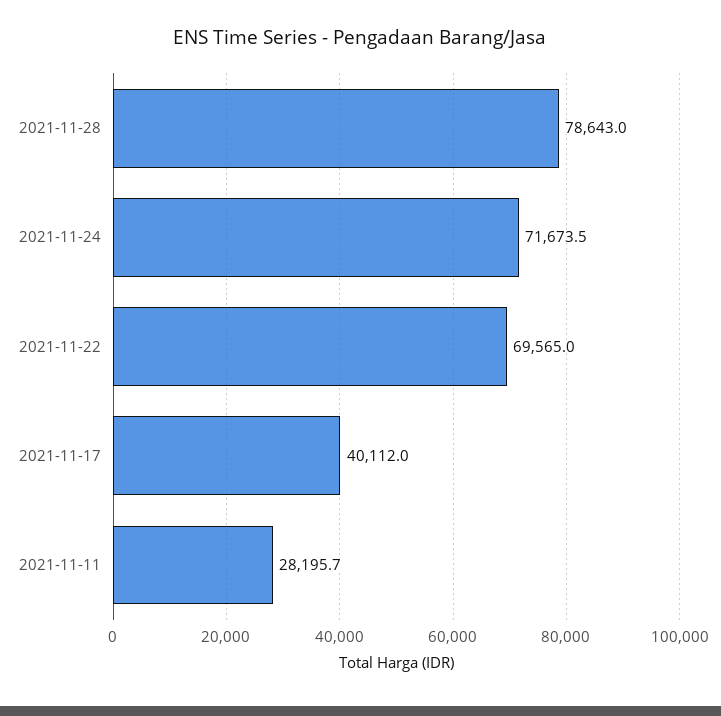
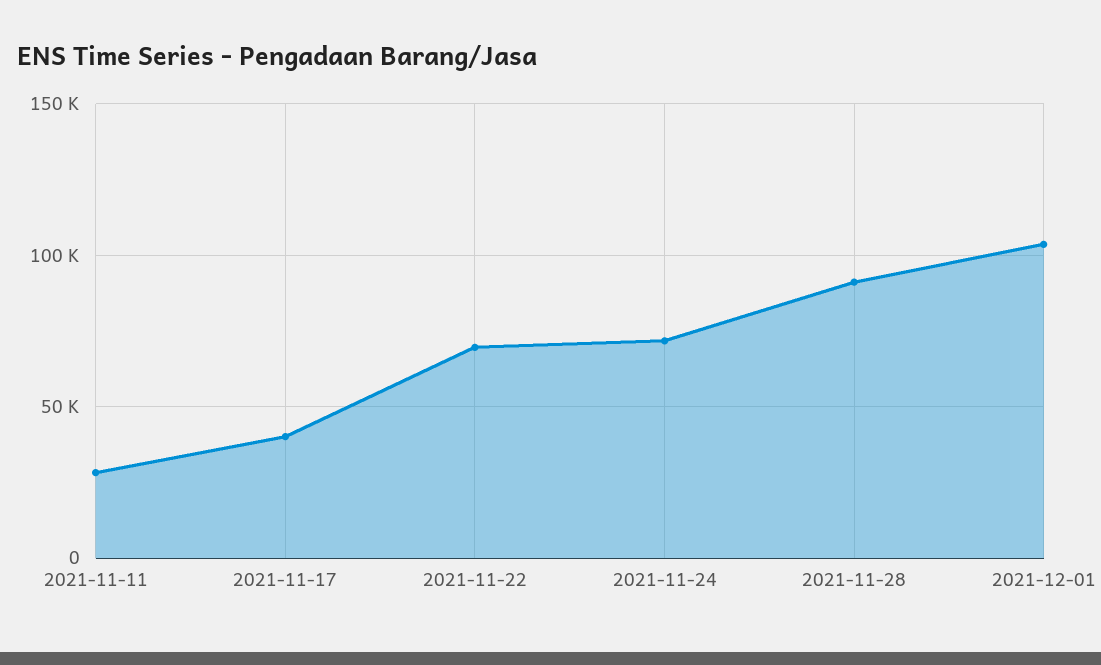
2021-11-28: 78643 -> 90000
2021-12-01: none -> 105000

